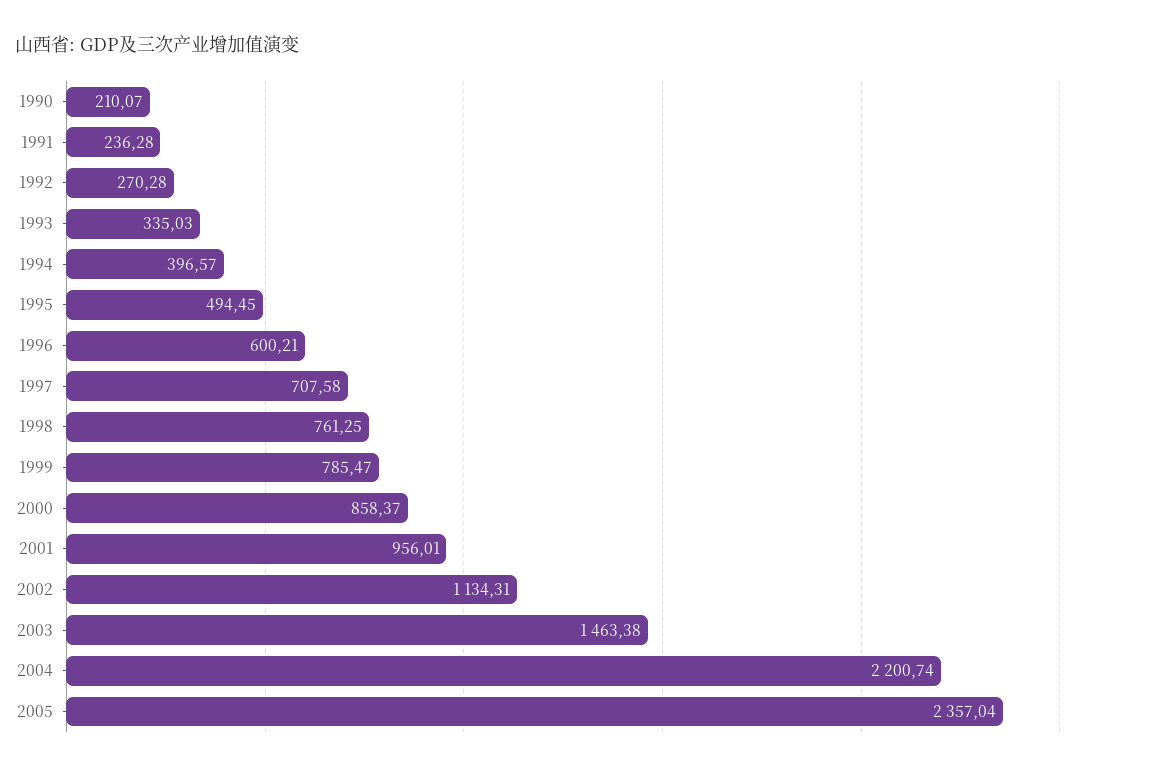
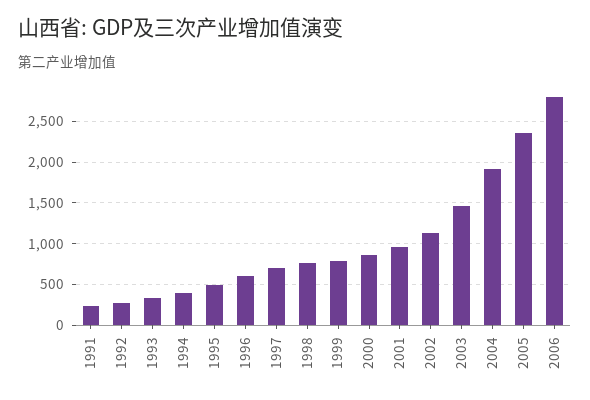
1990: 210.07 -> none
2004: 2200.74 -> 1900
2006: none -> 2800

